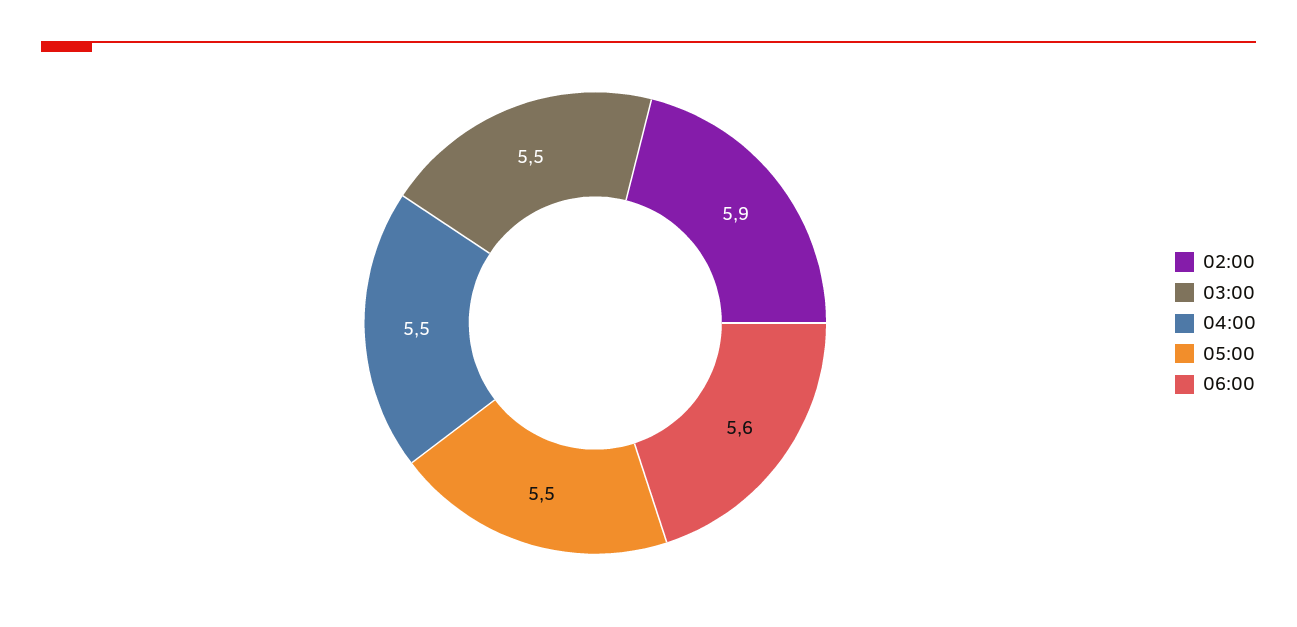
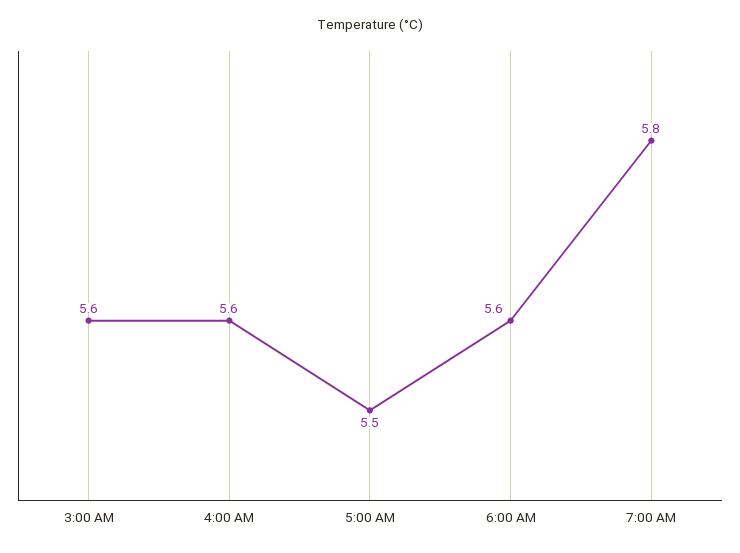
02:00: 5.9 -> none
03:00: 5.5 -> 5.6
04:00: 5.5 -> 5.6
7:00 AM: none -> 5.8

